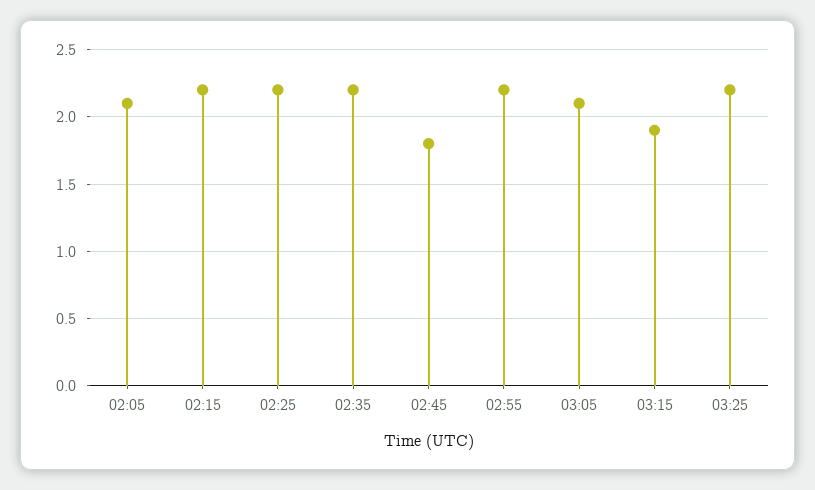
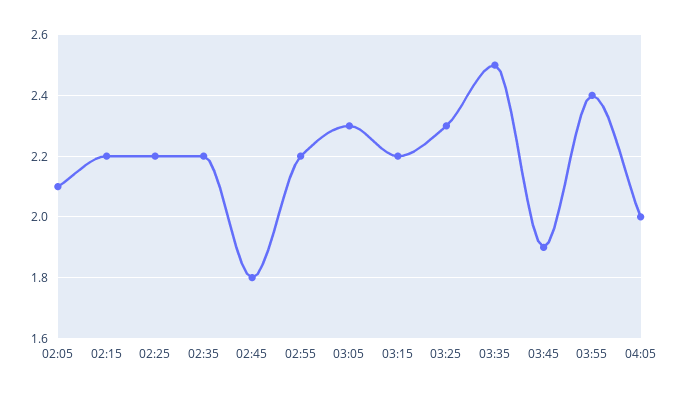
03:05: 2.1 -> 2.3
03:15: 1.9 -> 2.2
03:25: 2.2 -> 2.3
03:35: none -> 2.5
03:45: none -> 1.9
03:55: none -> 2.4
04:05: none -> 2

